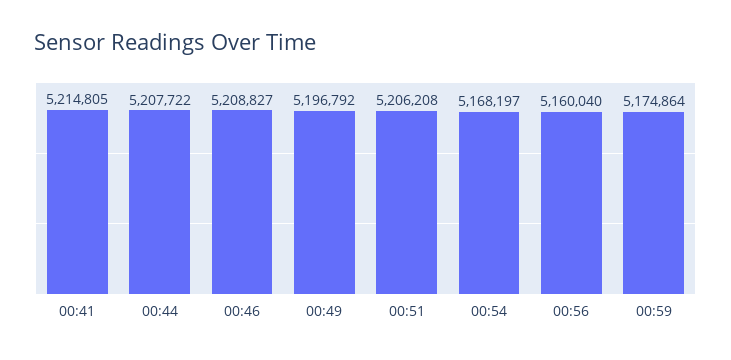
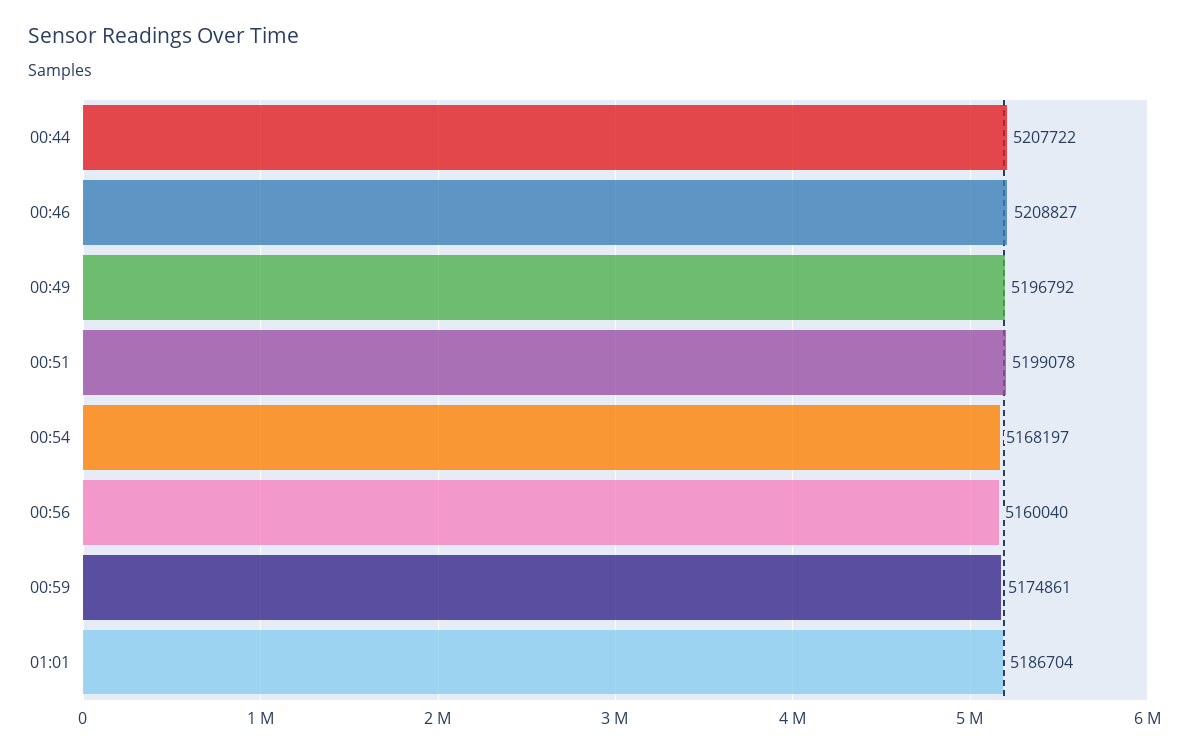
00:41: 5214805 -> none
00:51: 5206208 -> 5199078
00:59: 5174864 -> 5174861
01:01: none -> 5186704

